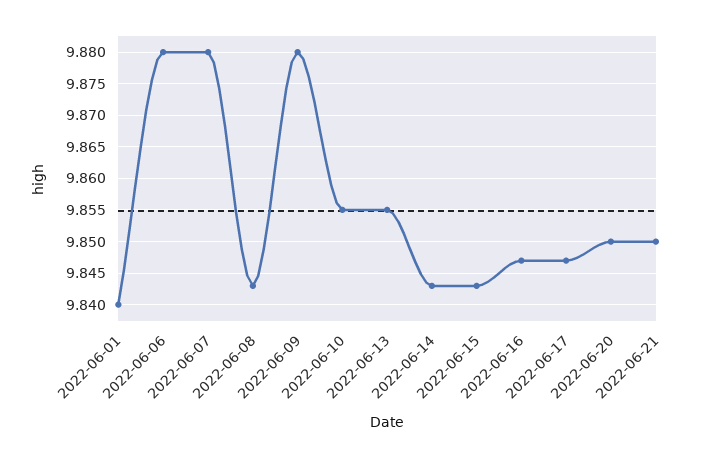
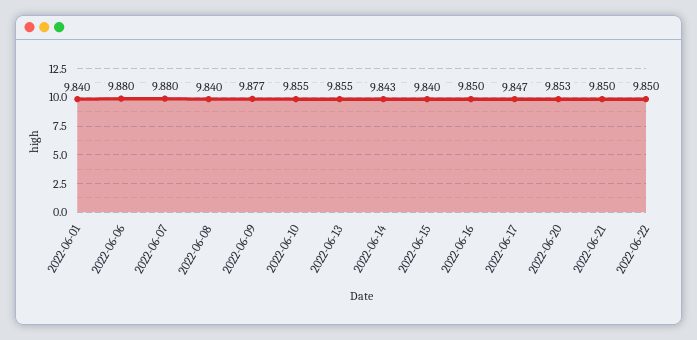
2022-06-08: 9.843 -> 9.84
2022-06-09: 9.88 -> 9.877
2022-06-15: 9.843 -> 9.84
2022-06-16: 9.847 -> 9.85
2022-06-20: 9.85 -> 9.853
2022-06-22: none -> 9.85

